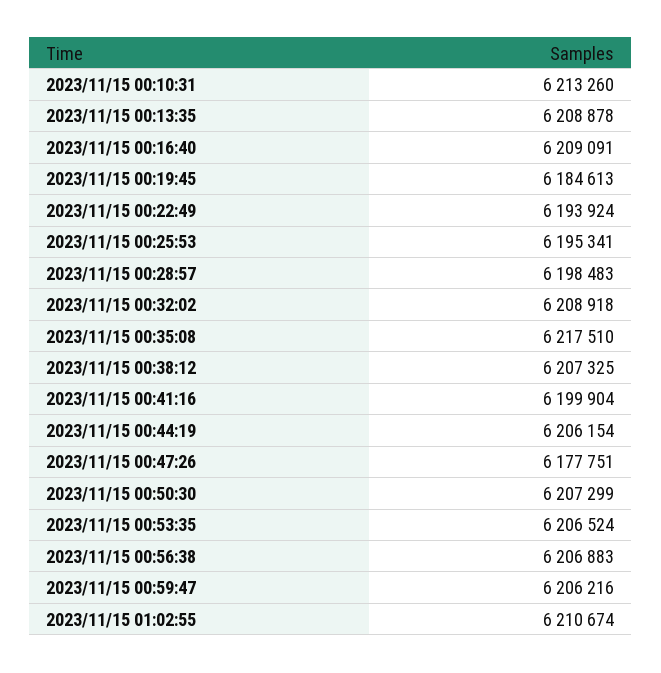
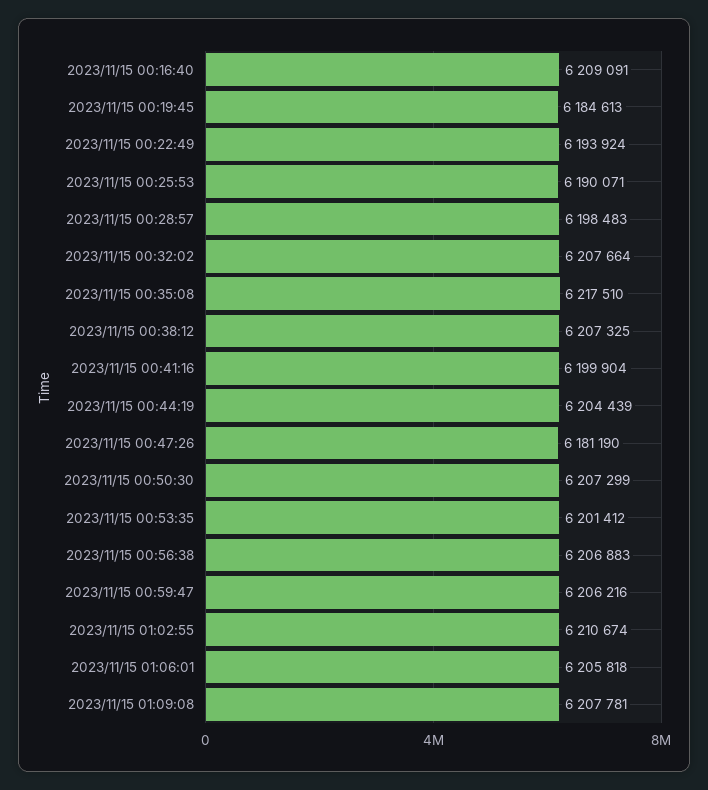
2023/11/15 00:10:31: 6213260 -> none
2023/11/15 00:13:35: 6208878 -> none
2023/11/15 00:25:53: 6195341 -> 6190071
2023/11/15 00:32:02: 6208918 -> 6207664
2023/11/15 00:44:19: 6206154 -> 6204439
2023/11/15 00:47:26: 6177751 -> 6181190
2023/11/15 00:53:35: 6206524 -> 6201412
2023/11/15 01:06:01: none -> 6205818
2023/11/15 01:09:08: none -> 6207781

